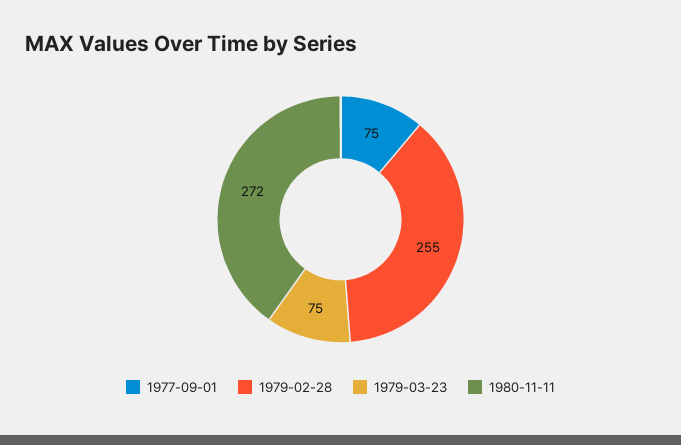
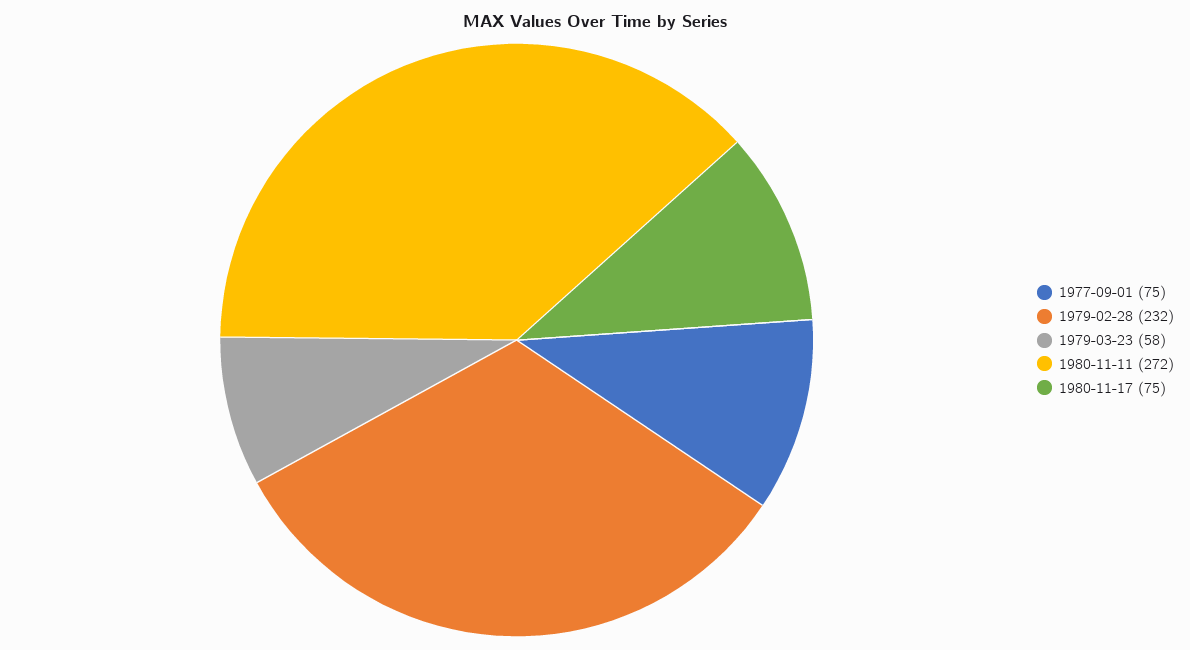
1979-02-28: 255 -> 232
1979-03-23: 75 -> 58
1980-11-17: none -> 75

